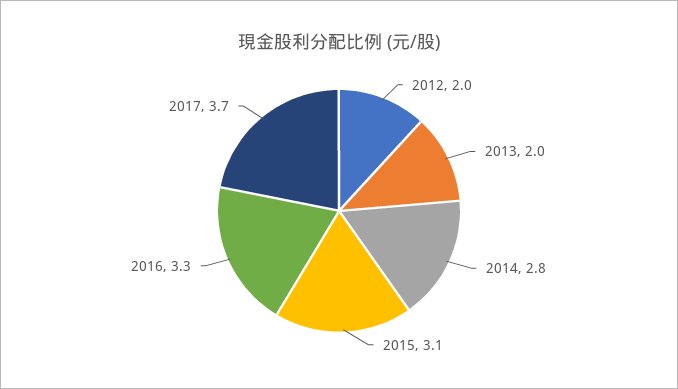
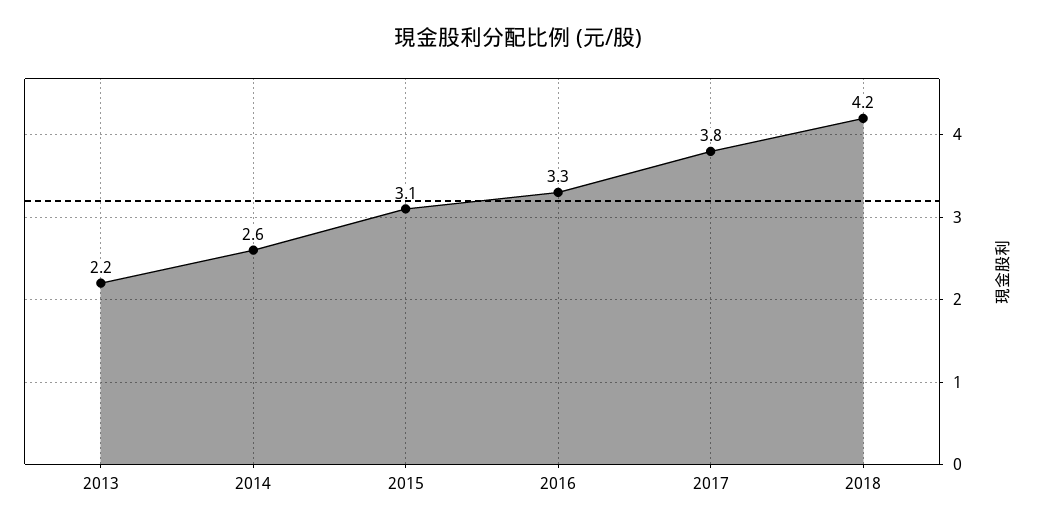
2012: 2 -> none
2013: 2 -> 2.2
2014: 2.8 -> 2.6
2017: 3.7 -> 3.8
2018: none -> 4.2

